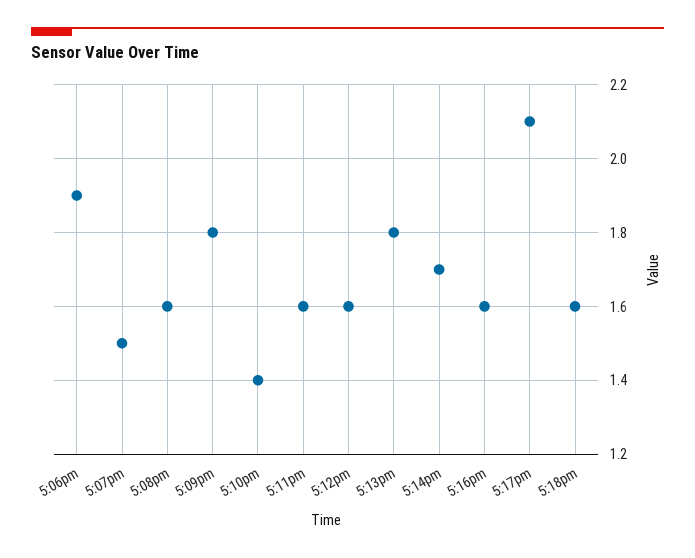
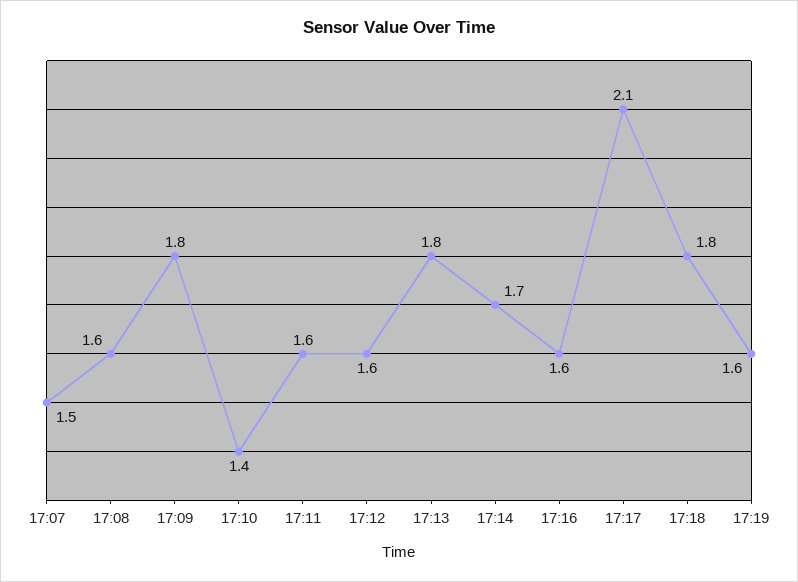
5:06pm: 1.9 -> none
5:18pm: 1.6 -> 1.8
17:19: none -> 1.6

